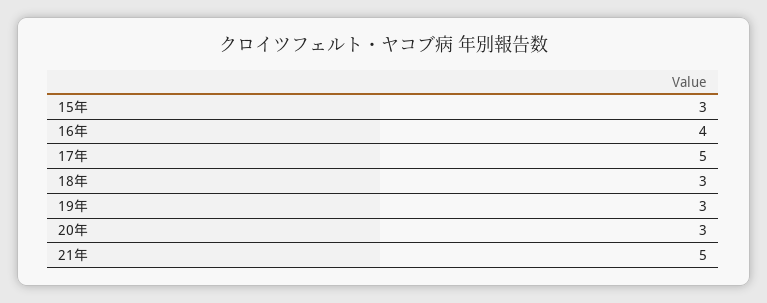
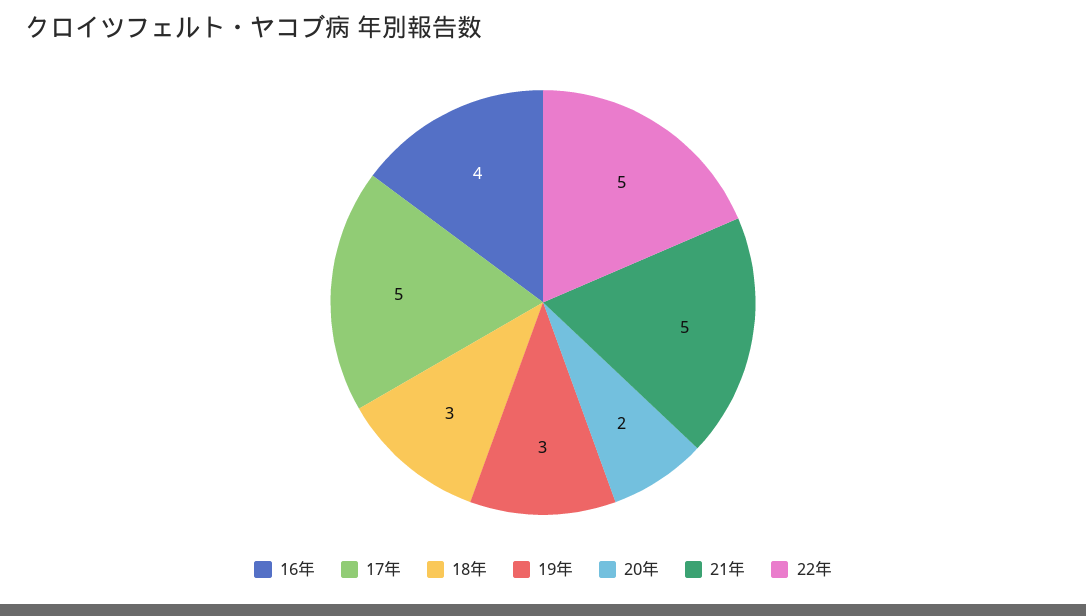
15年: 3 -> none
20年: 3 -> 2
22年: none -> 5

